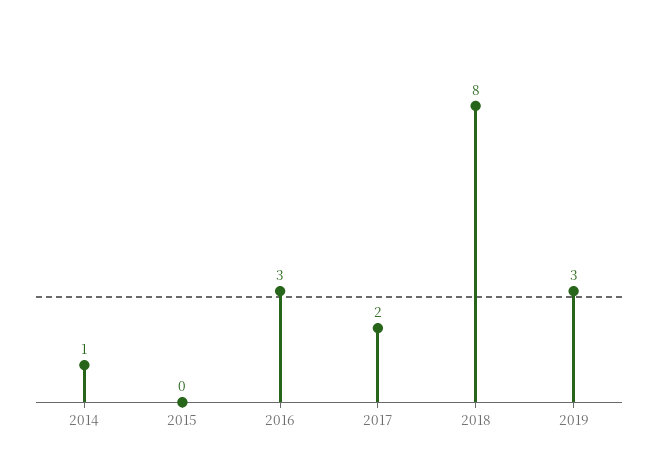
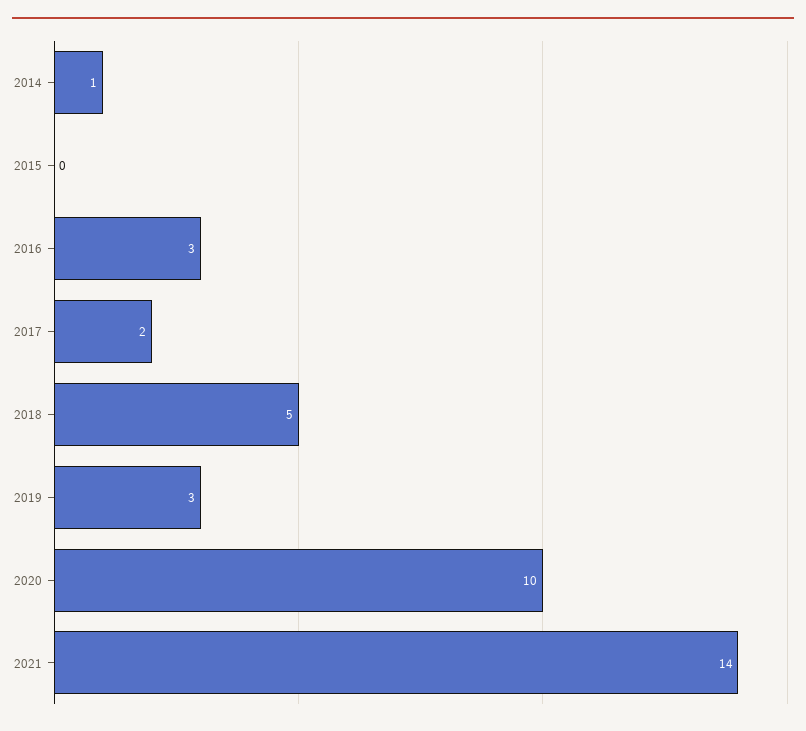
2018: 8 -> 5
2020: none -> 10
2021: none -> 14

